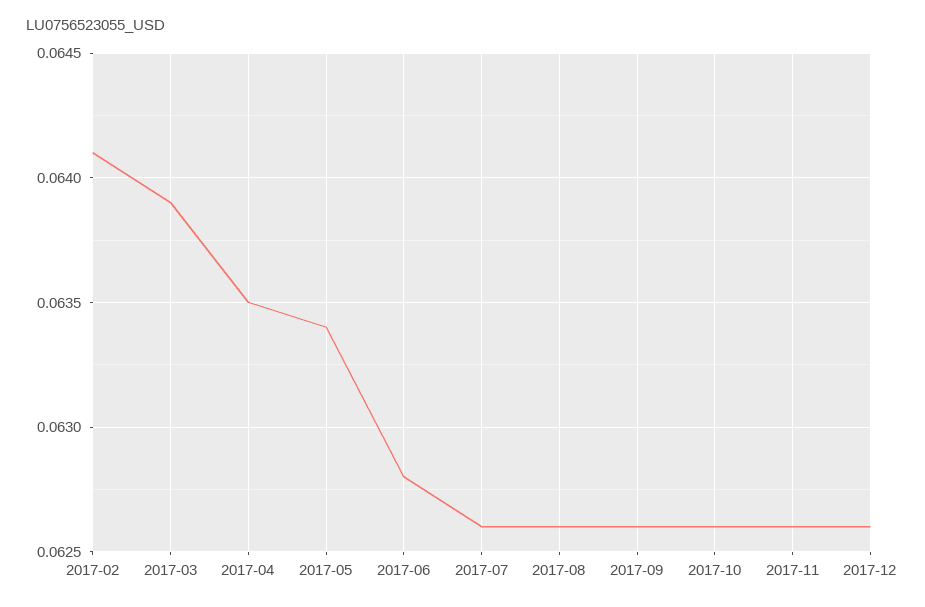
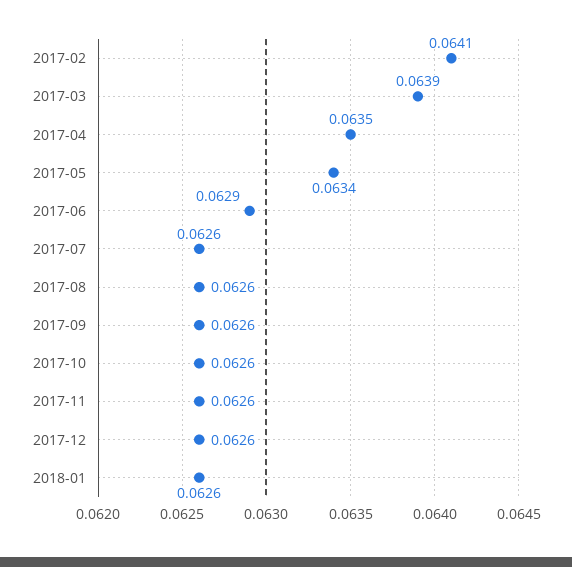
2017-06: 0.0628 -> 0.0629
2018-01: none -> 0.0626

